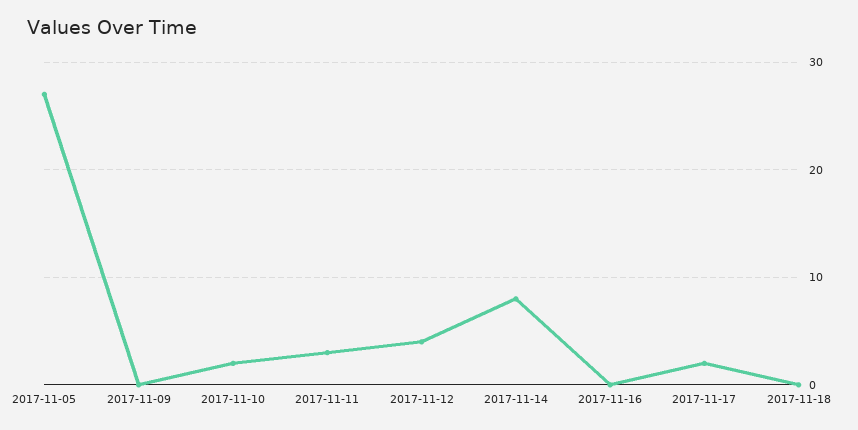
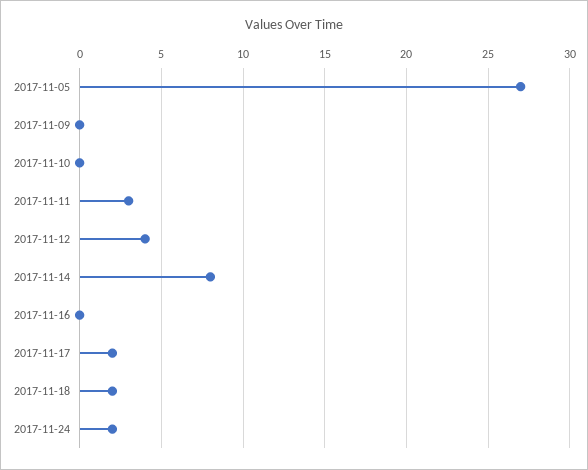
2017-11-10: 2 -> 0
2017-11-18: 0 -> 2
2017-11-24: none -> 2

